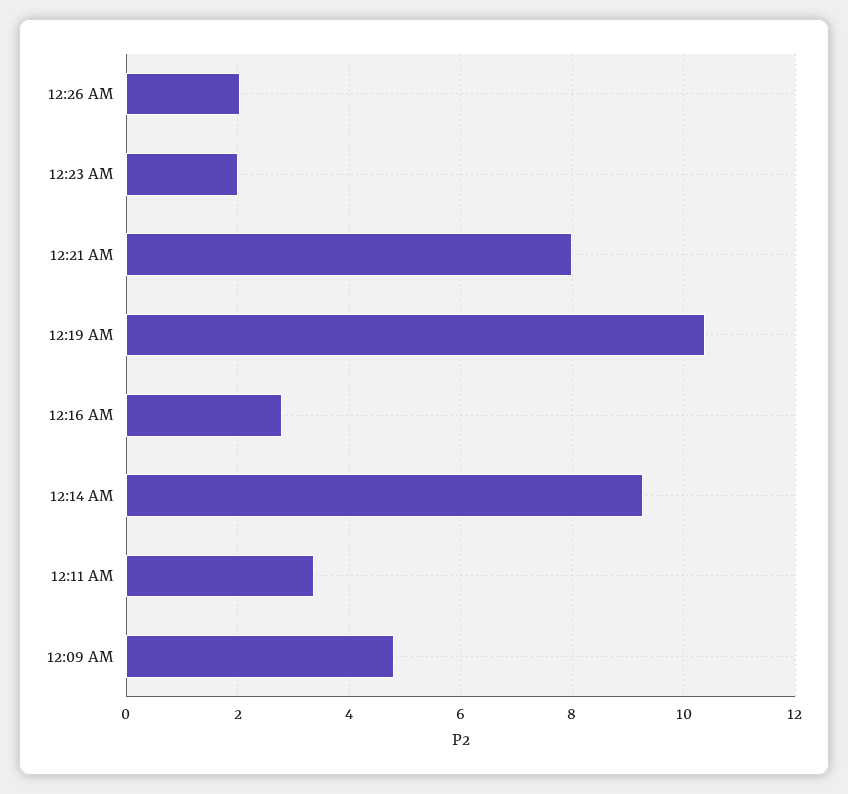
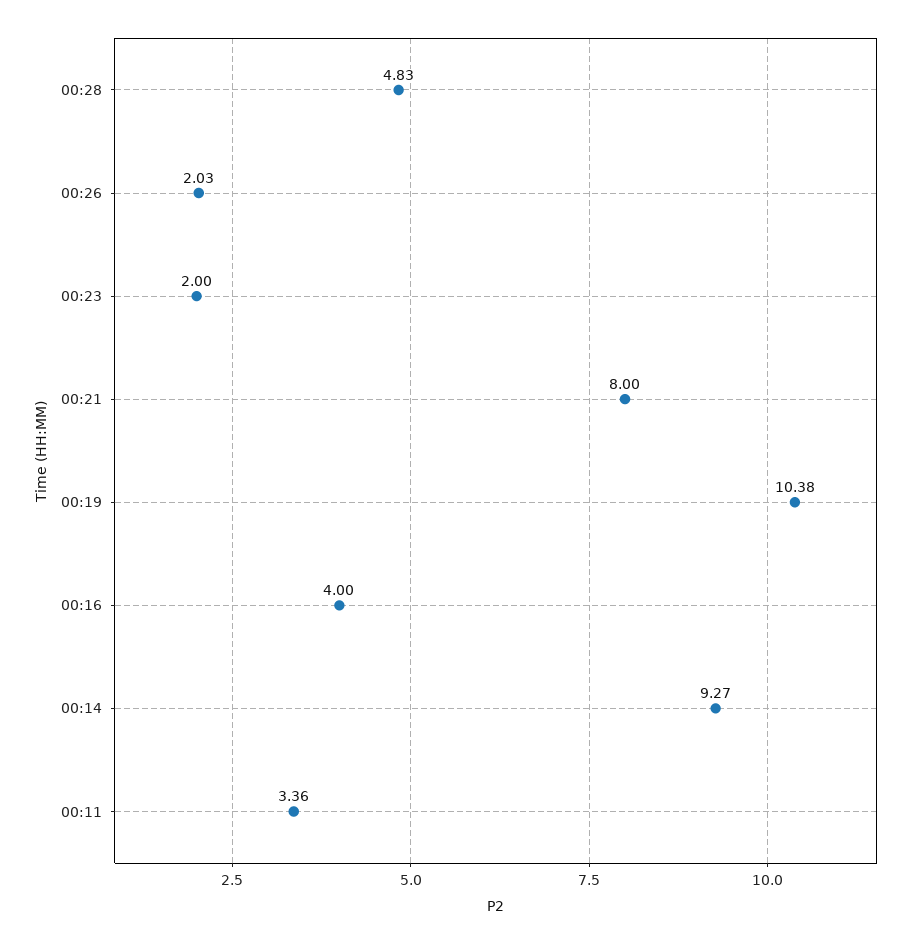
12:16 AM: 2.8 -> 4
12:09 AM: 4.8 -> none
00:28: none -> 4.83

